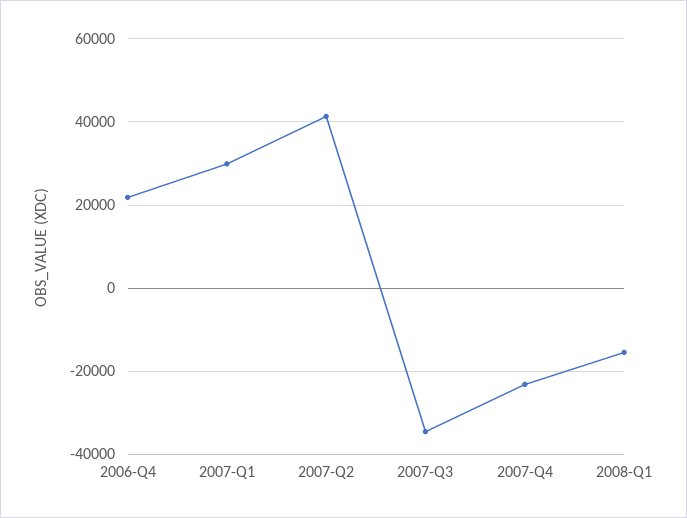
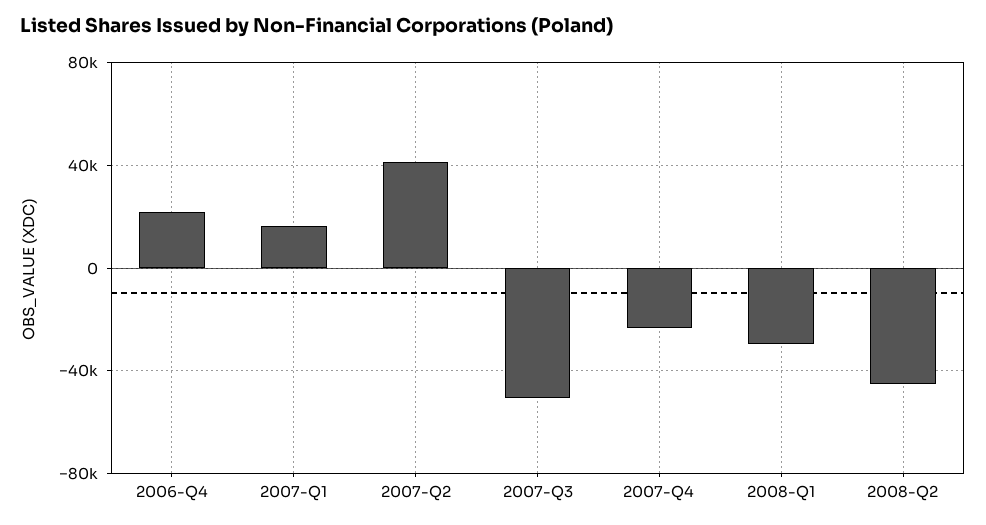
2007-Q1: 30000 -> 15000
2007-Q3: -34000 -> -50000
2008-Q1: -16000 -> -30000
2008-Q2: none -> -45000

